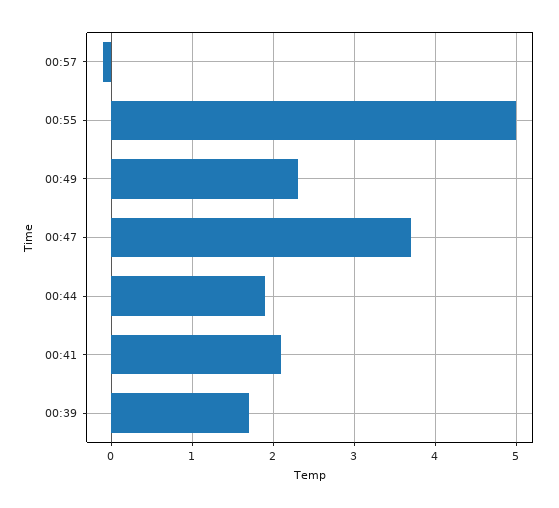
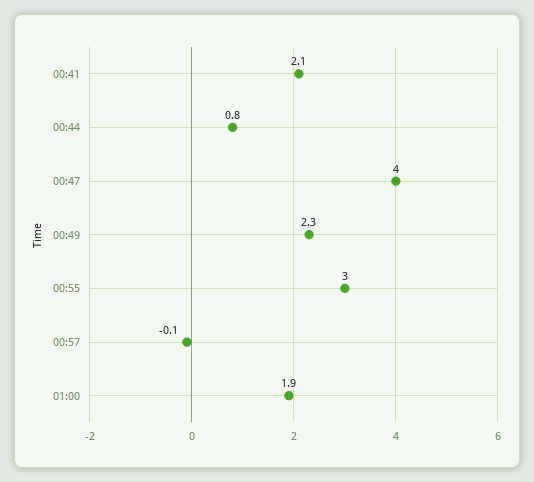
00:55: 5 -> 3
00:47: 3.7 -> 4
00:44: 1.9 -> 0.8
00:39: 1.7 -> none
01:00: none -> 1.9

